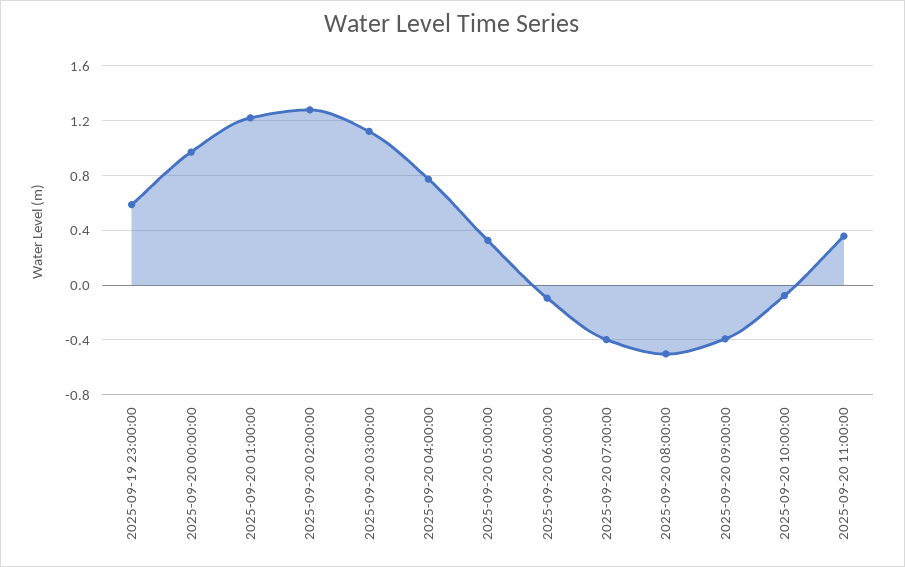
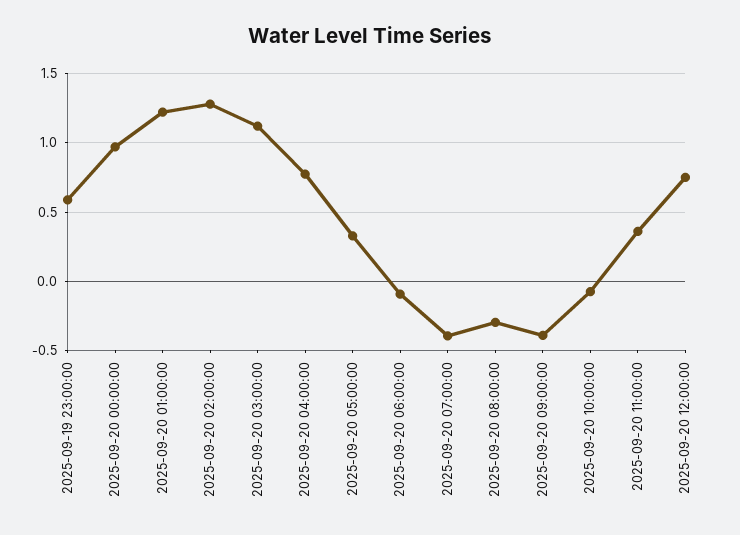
2025-09-20 08:00:00: -0.5 -> -0.3
2025-09-20 12:00:00: none -> 0.75

